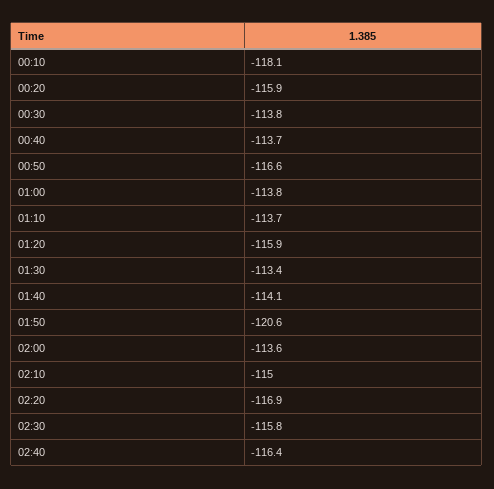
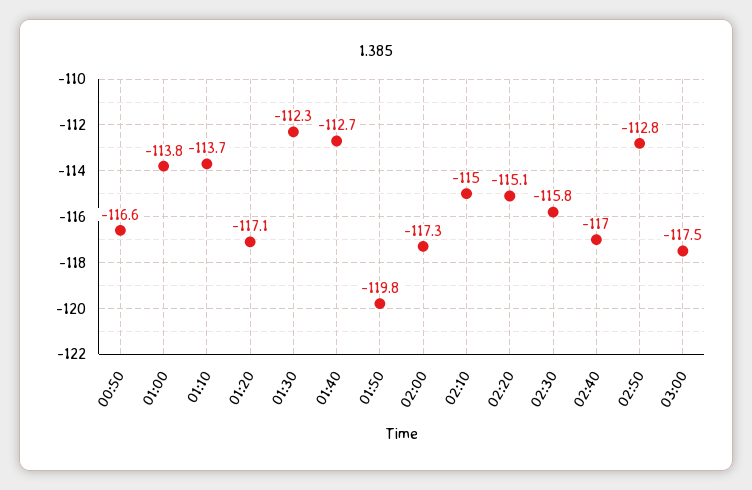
00:10: -118.1 -> none
00:20: -115.9 -> none
00:30: -113.8 -> none
00:40: -113.7 -> none
01:20: -115.9 -> -117.1
01:30: -113.4 -> -112.3
01:40: -114.1 -> -112.7
01:50: -120.6 -> -119.8
02:00: -113.6 -> -117.3
02:20: -116.9 -> -115.1
02:40: -116.4 -> -117
02:50: none -> -112.8
03:00: none -> -117.5

